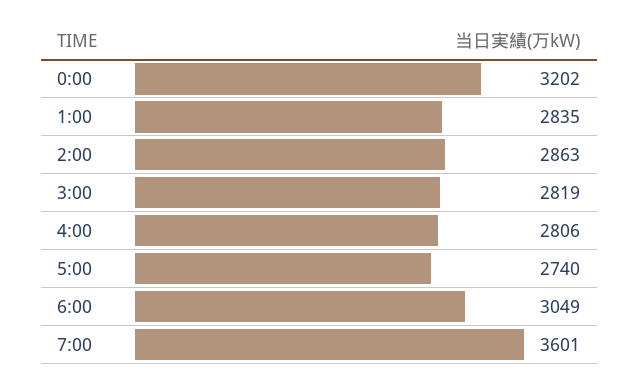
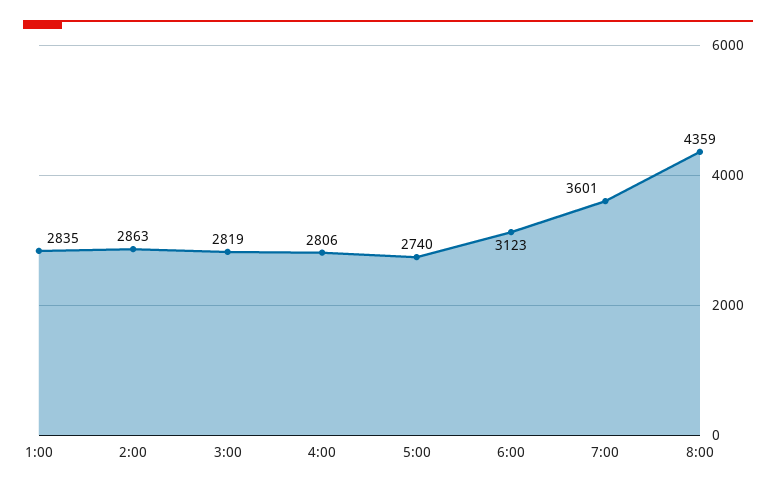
0:00: 3202 -> none
6:00: 3049 -> 3123
8:00: none -> 4359

